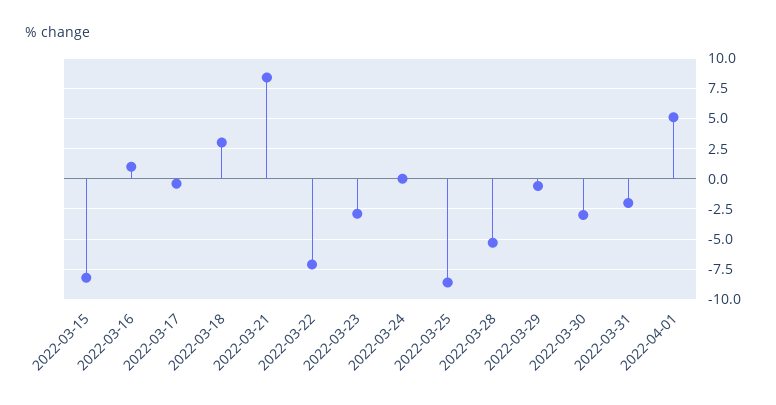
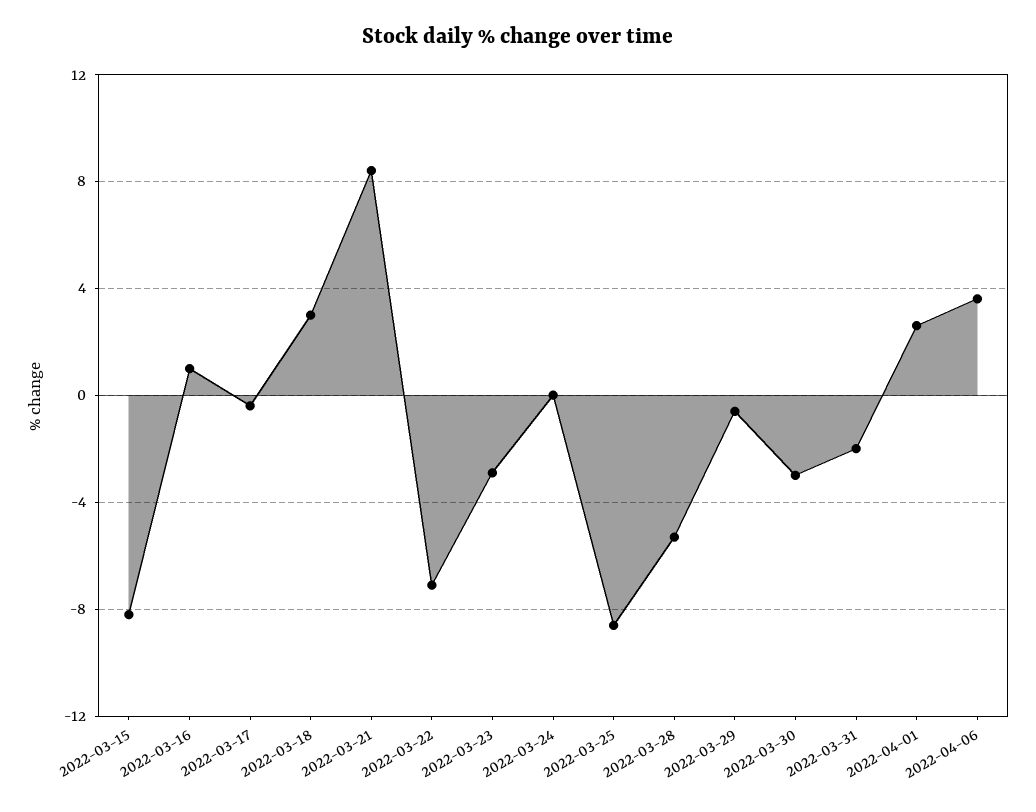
2022-04-01: 5 -> 2.5
2022-04-06: none -> 3.5

